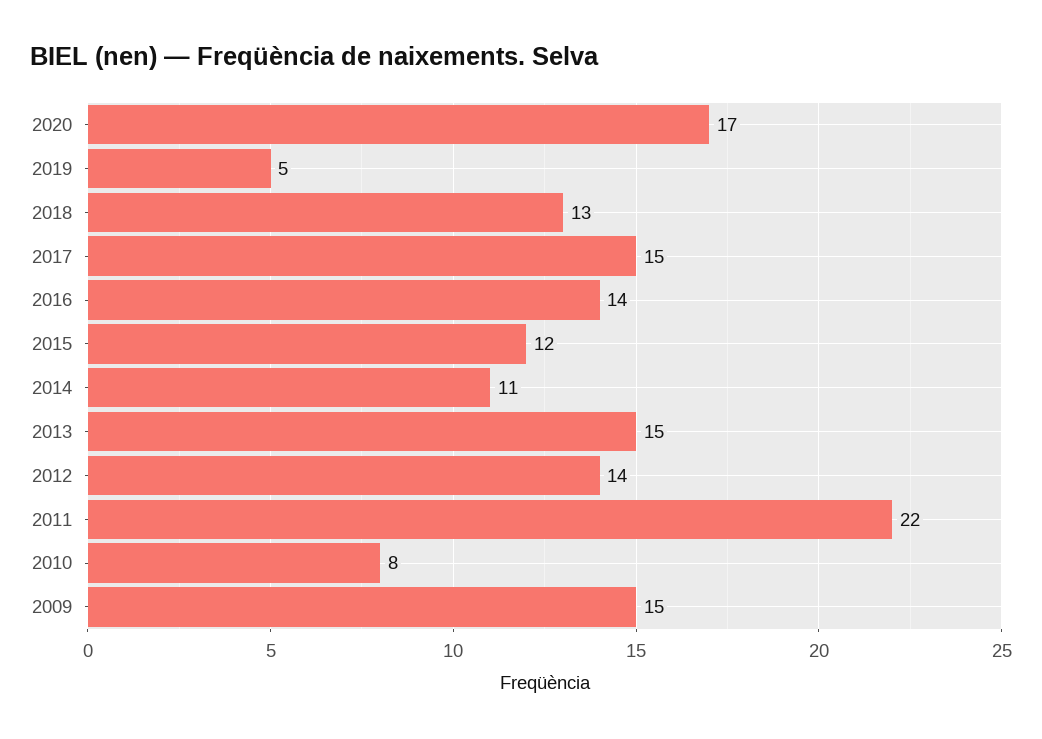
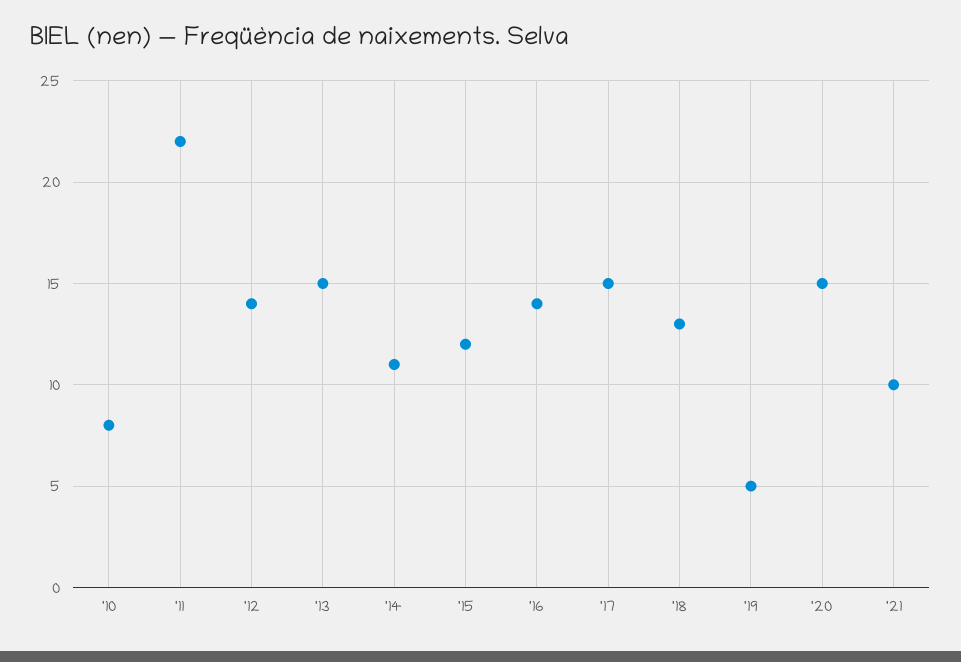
2020: 17 -> 15
2009: 15 -> none
'21: none -> 10

